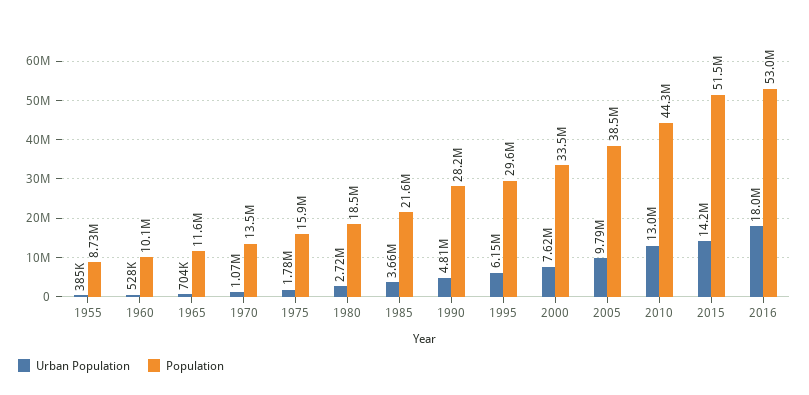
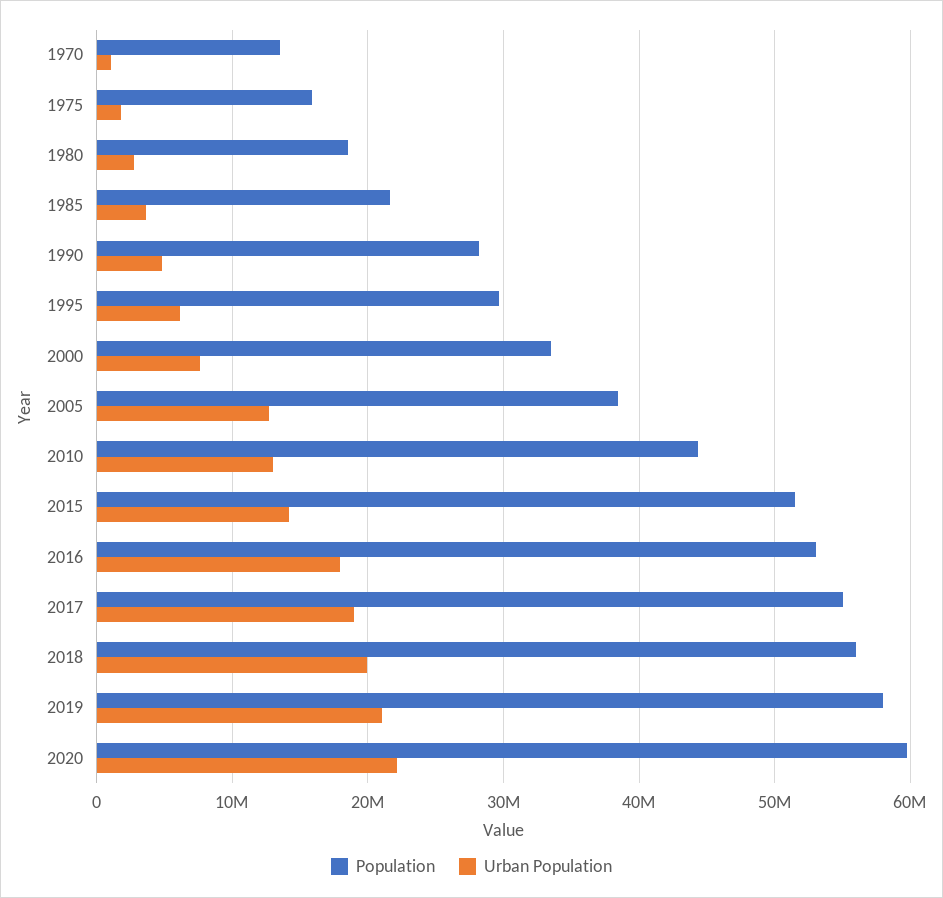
Urban Population, 1955: 385000 -> none
Population, 1955: 8730000 -> none
Urban Population, 1960: 528000 -> none
Population, 1960: 10100000 -> none
Urban Population, 1965: 704000 -> none
Population, 1965: 11600000 -> none
Urban Population, 2005: 9790000 -> 13000000
Population, 2017: none -> 55000000
Urban Population, 2017: none -> 19000000
Population, 2018: none -> 56000000
Urban Population, 2018: none -> 20000000
Population, 2019: none -> 58000000
Urban Population, 2019: none -> 21000000
Population, 2020: none -> 60000000
Urban Population, 2020: none -> 22000000

